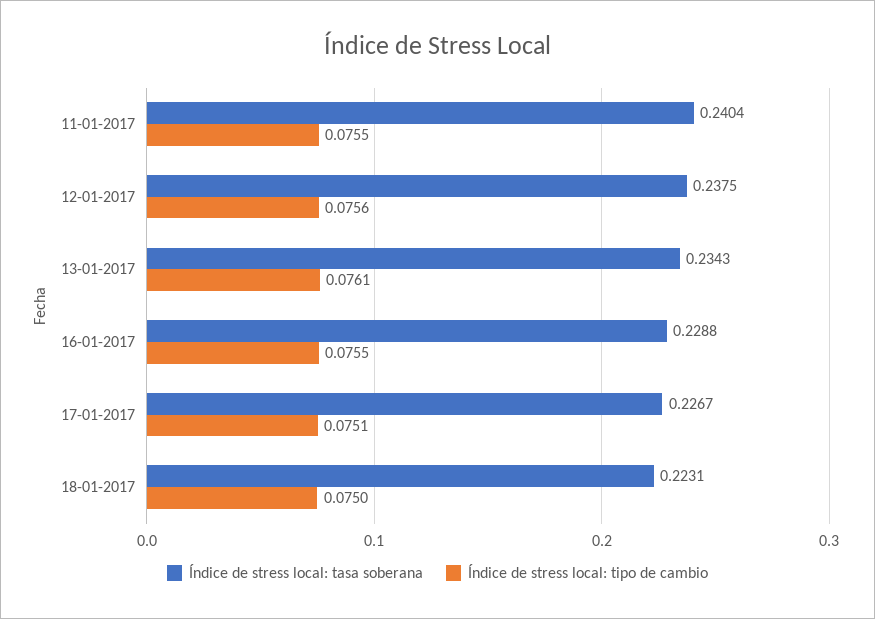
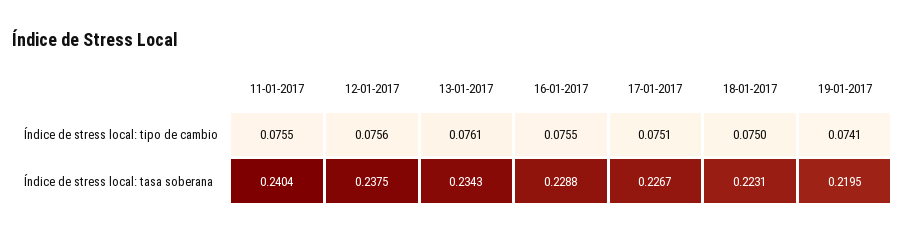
Índice de stress local: tipo de cambio, 19-01-2017: none -> 0.0741
Índice de stress local: tasa soberana, 19-01-2017: none -> 0.2195

